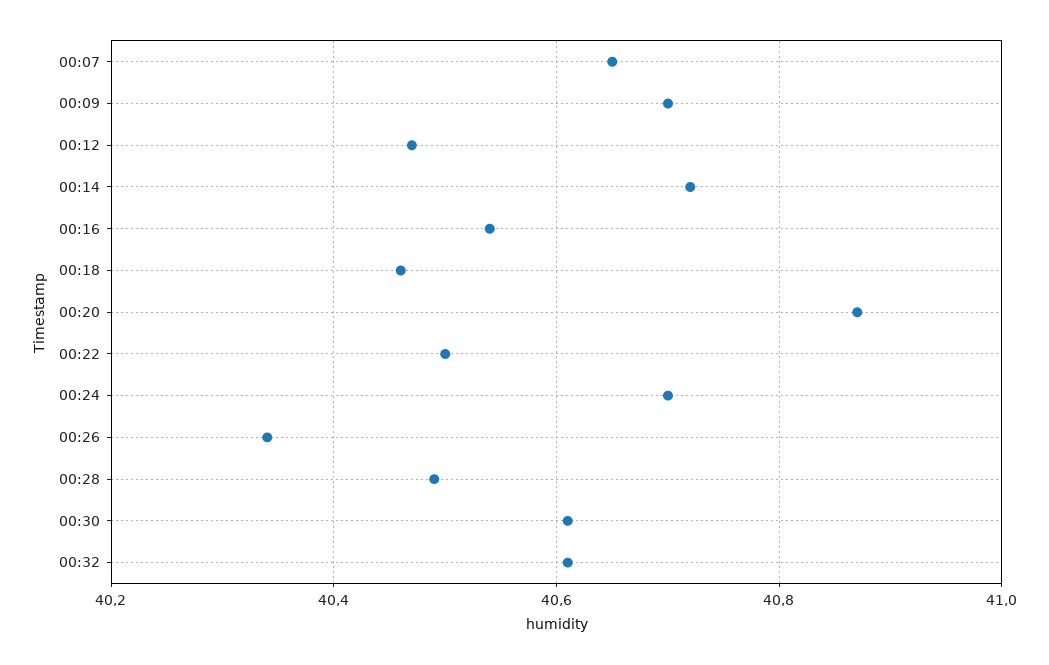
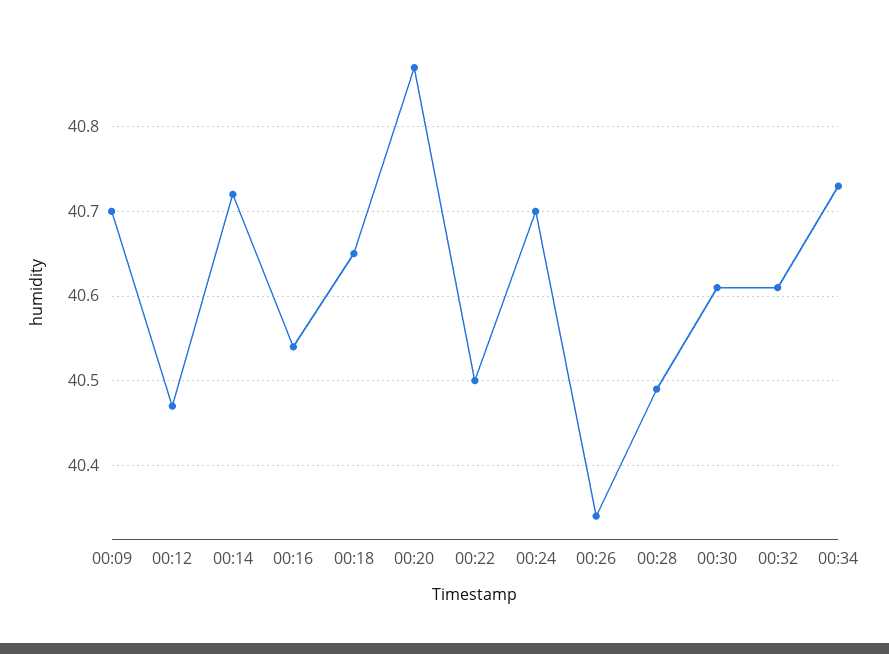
00:07: 40.65 -> none
00:18: 40.45 -> 40.65
00:34: none -> 40.73

